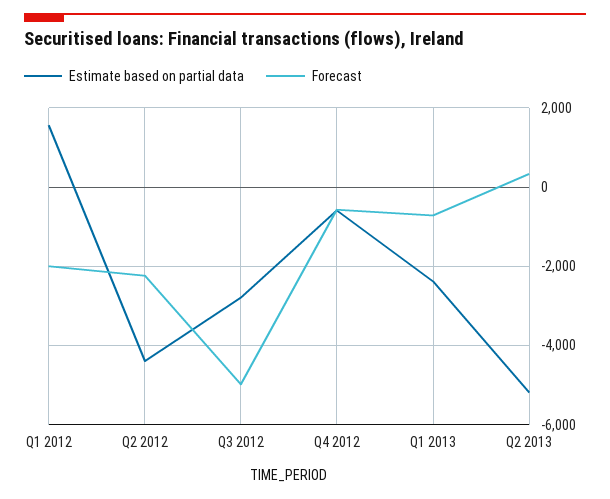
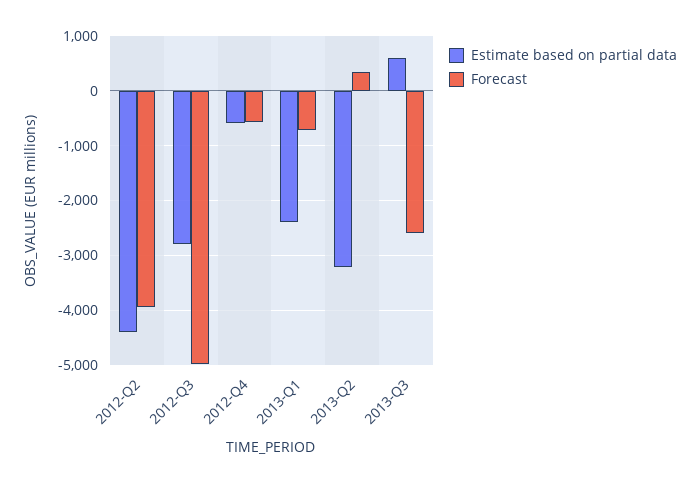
Estimate based on partial data, Q1 2012: 1600 -> none
Forecast, Q1 2012: -2000 -> none
Forecast, Q2 2012: -2200 -> -4000
Estimate based on partial data, Q2 2013: -5200 -> -3200
Estimate based on partial data, 2013-Q3: none -> 600
Forecast, 2013-Q3: none -> -2600

